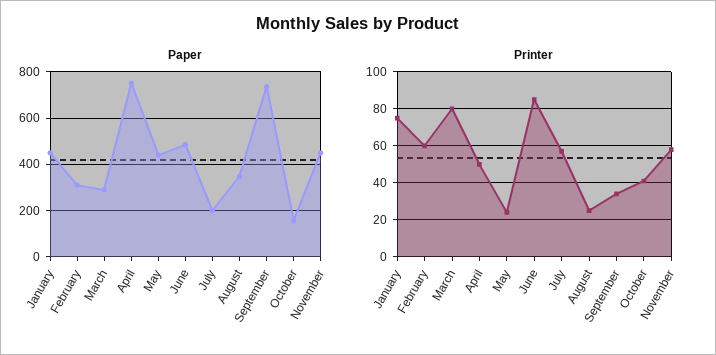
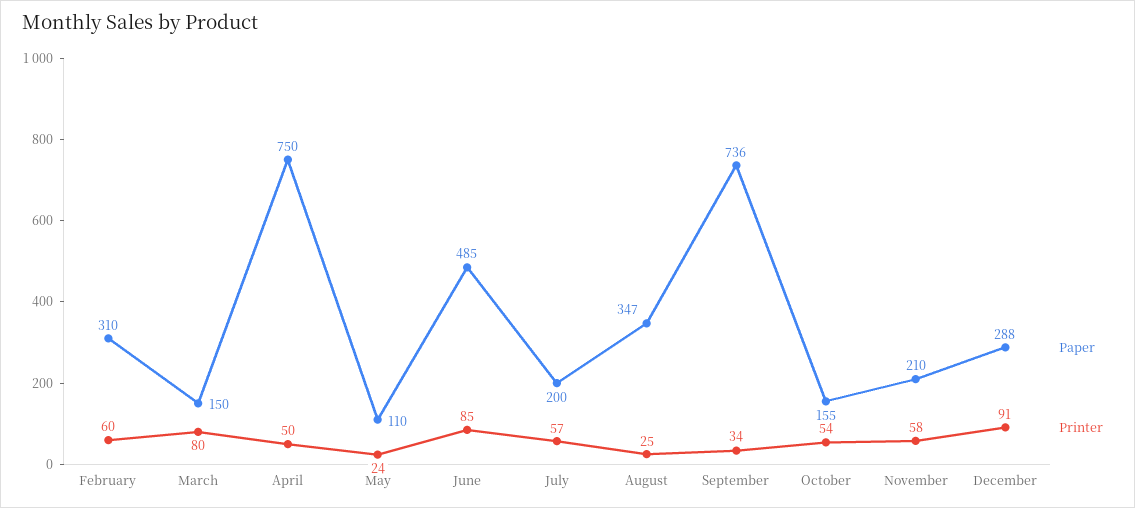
Paper, January: 450 -> none
Paper, March: 300 -> 150
Paper, May: 450 -> 110
Paper, November: 450 -> 210
Printer, January: 75 -> none
Printer, October: 40 -> 54
Paper, December: none -> 288
Printer, December: none -> 91

